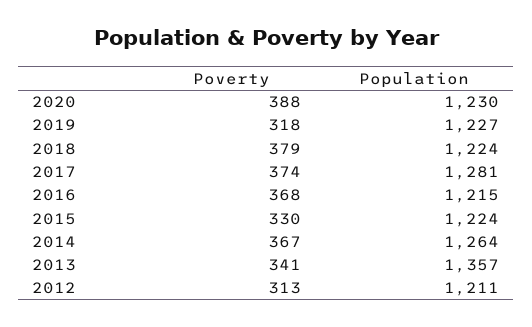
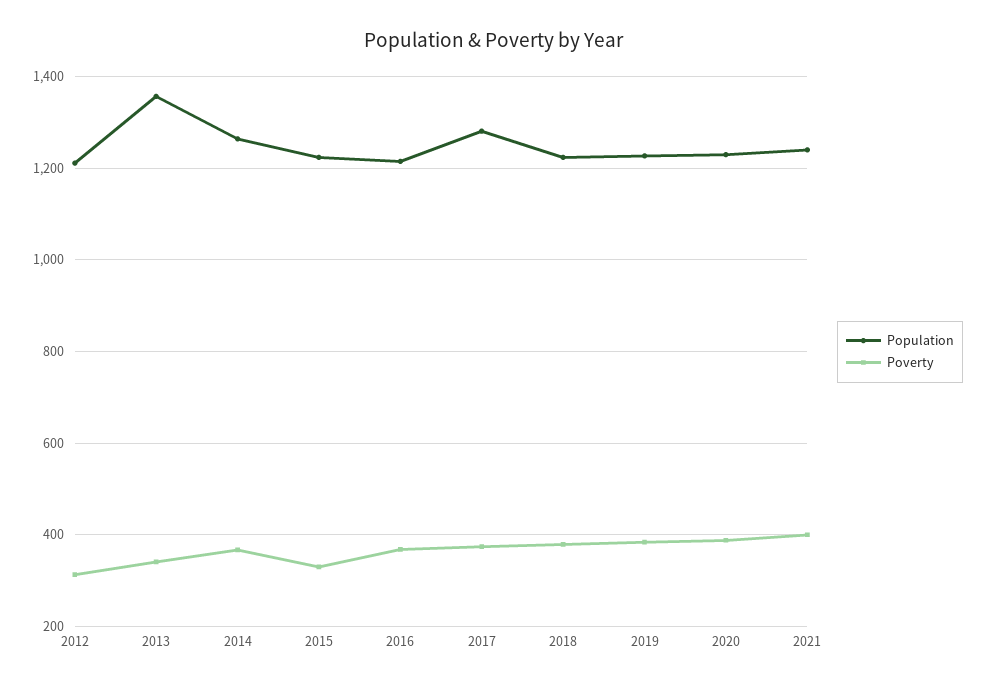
Poverty, 2019: 318 -> 380
Population, 2021: none -> 1240
Poverty, 2021: none -> 400

